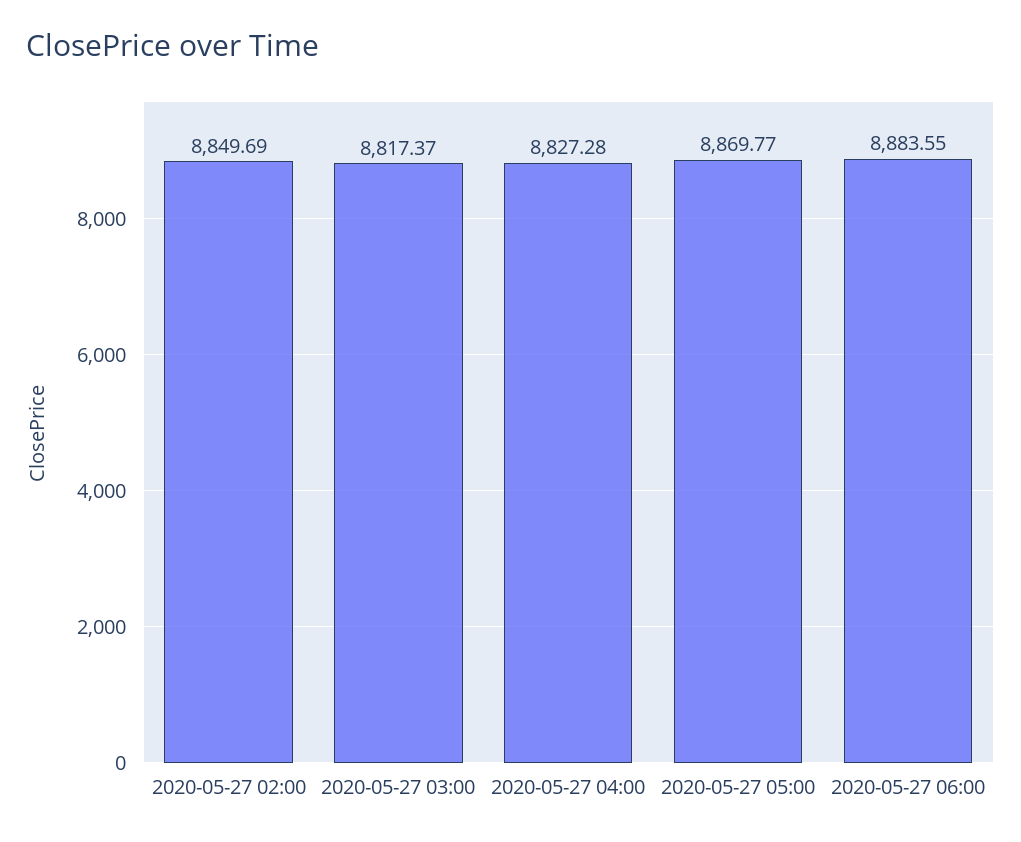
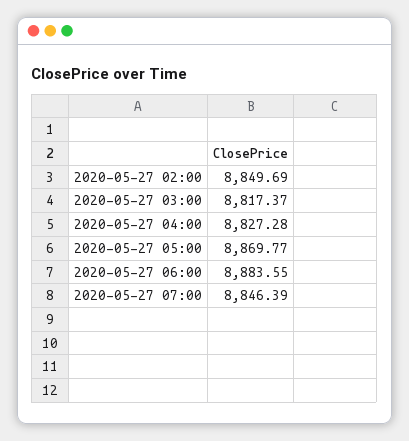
2020-05-27 07:00: none -> 8846.39

